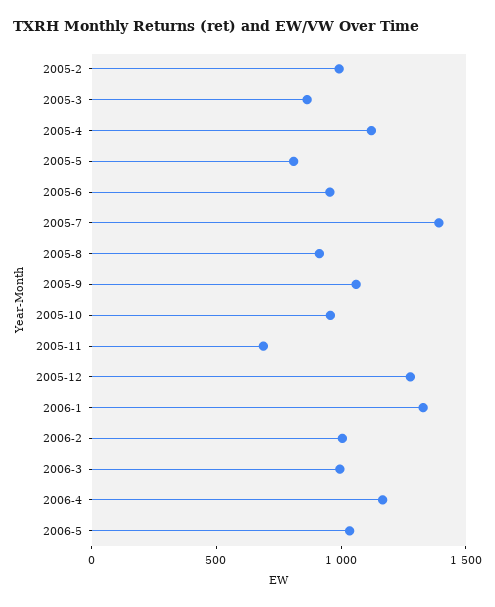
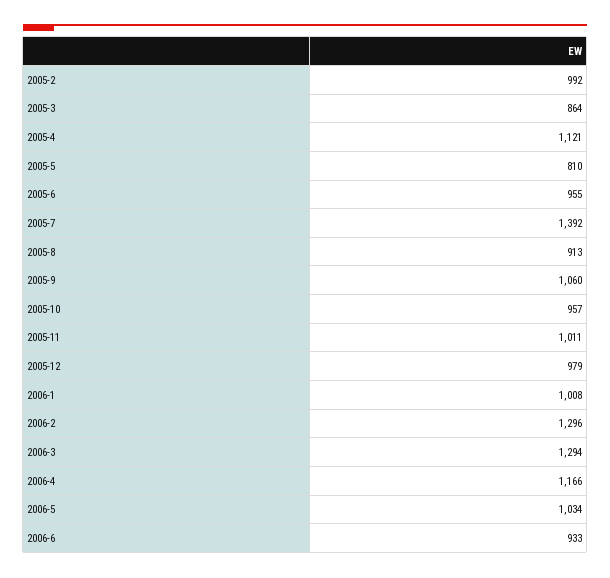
2005-11: 700 -> 1011
2005-12: 1300 -> 979
2006-1: 1300 -> 1008
2006-2: 1000 -> 1296
2006-3: 1000 -> 1294
2006-6: none -> 933

